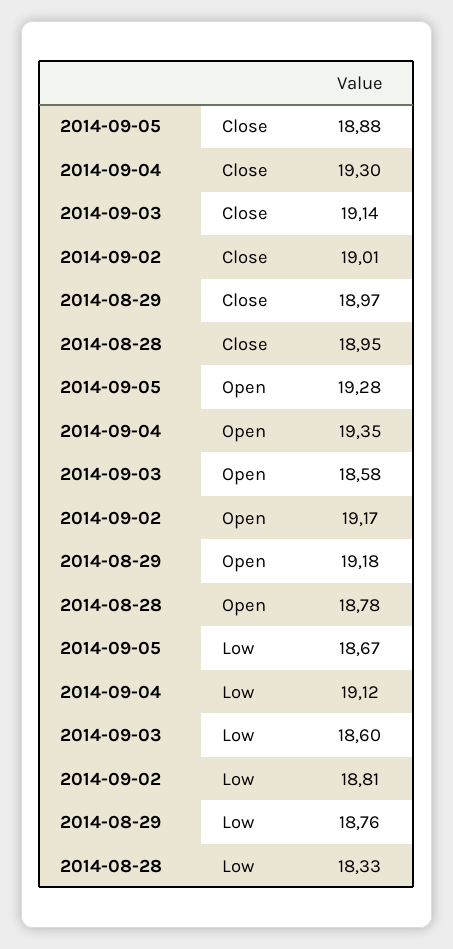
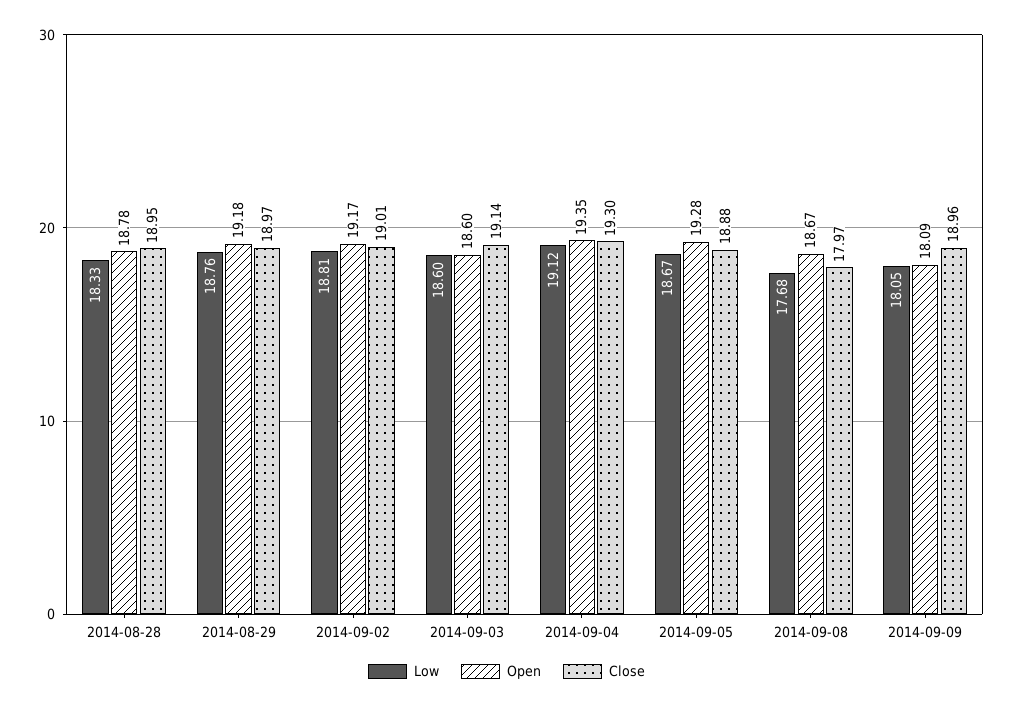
Open, 2014-09-03: 18.58 -> 18.6
Low, 2014-09-08: none -> 17.68
Open, 2014-09-08: none -> 18.67
Close, 2014-09-08: none -> 17.97
Low, 2014-09-09: none -> 18.05
Open, 2014-09-09: none -> 18.09
Close, 2014-09-09: none -> 18.96

